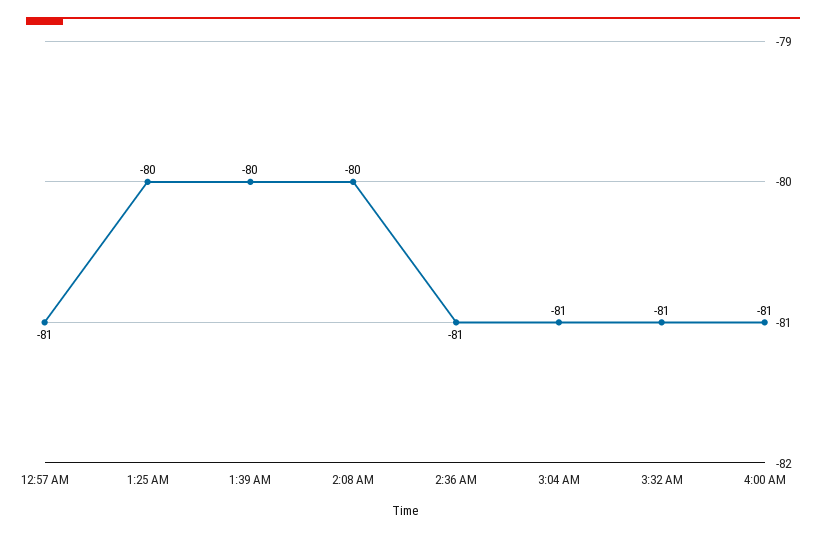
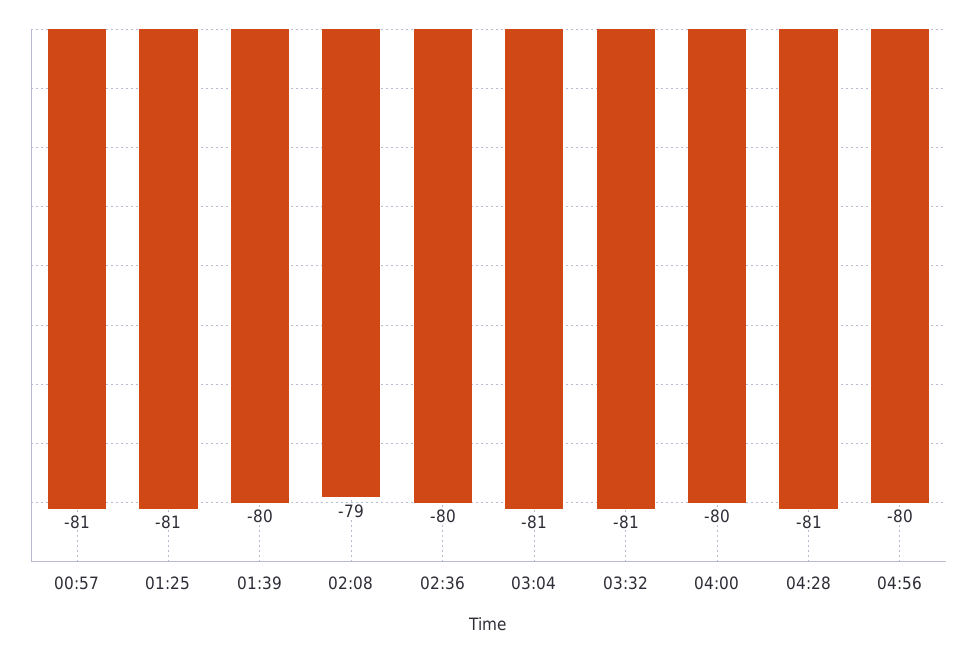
1:25 AM: -80 -> -81
2:08 AM: -80 -> -79
2:36 AM: -81 -> -80
4:00 AM: -81 -> -80
04:28: none -> -81
04:56: none -> -80

